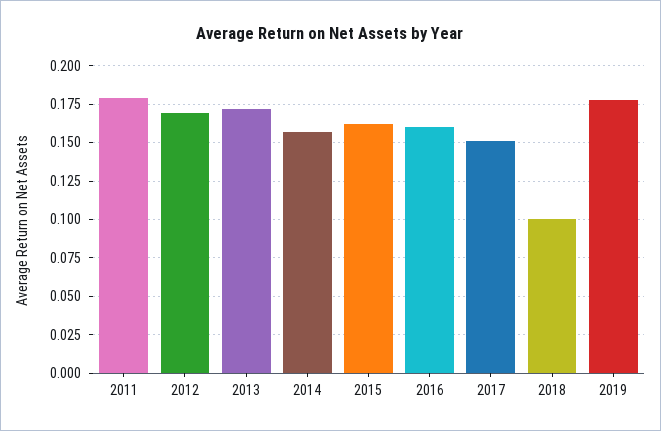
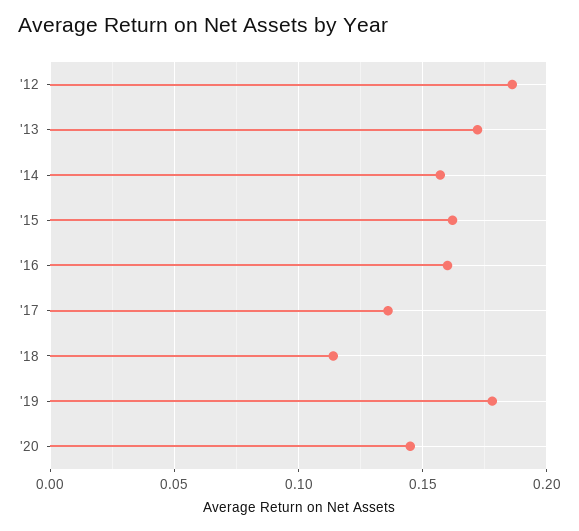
2011: 0.18 -> none
2012: 0.17 -> 0.185
2017: 0.15 -> 0.135
2018: 0.1 -> 0.115
'20: none -> 0.145

